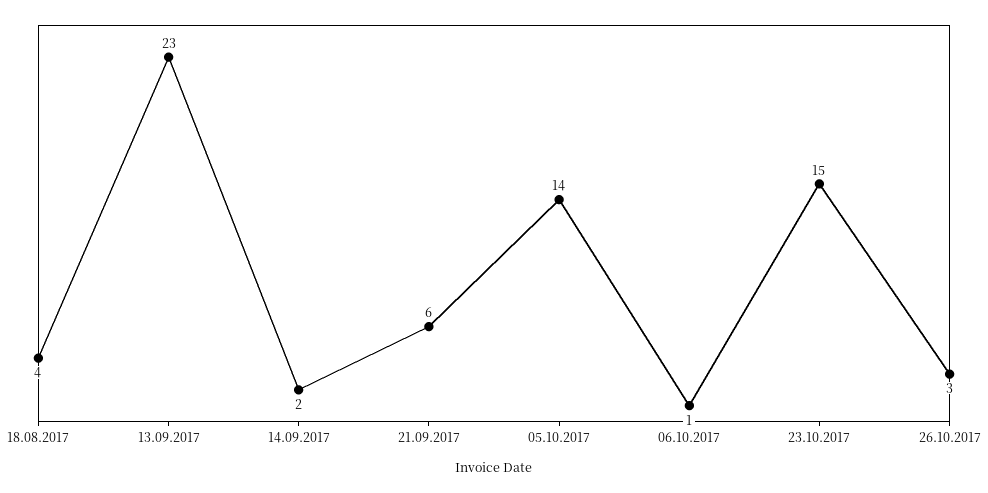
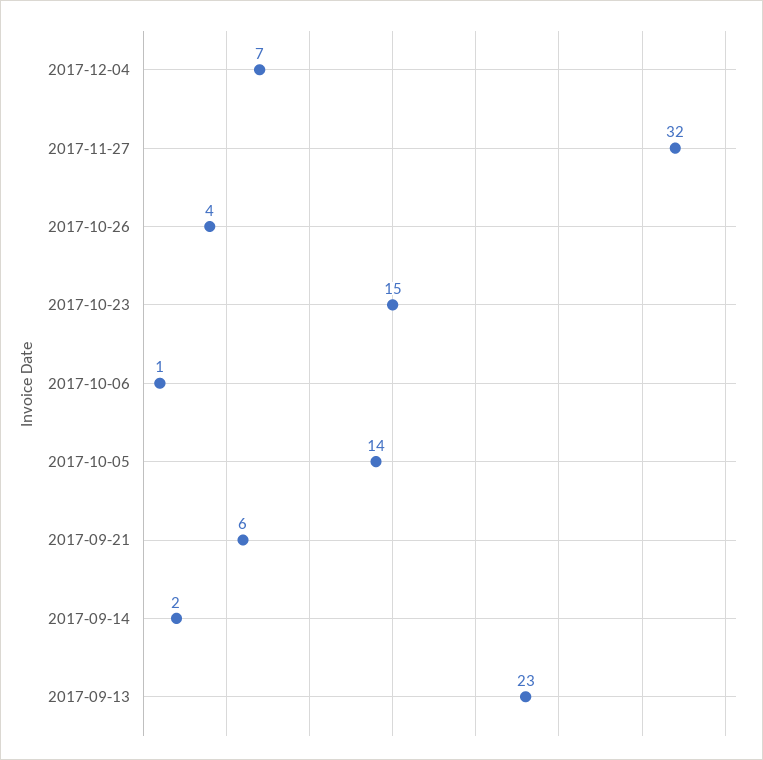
18.08.2017: 4 -> none
26.10.2017: 3 -> 4
2017-12-04: none -> 7
2017-11-27: none -> 32

